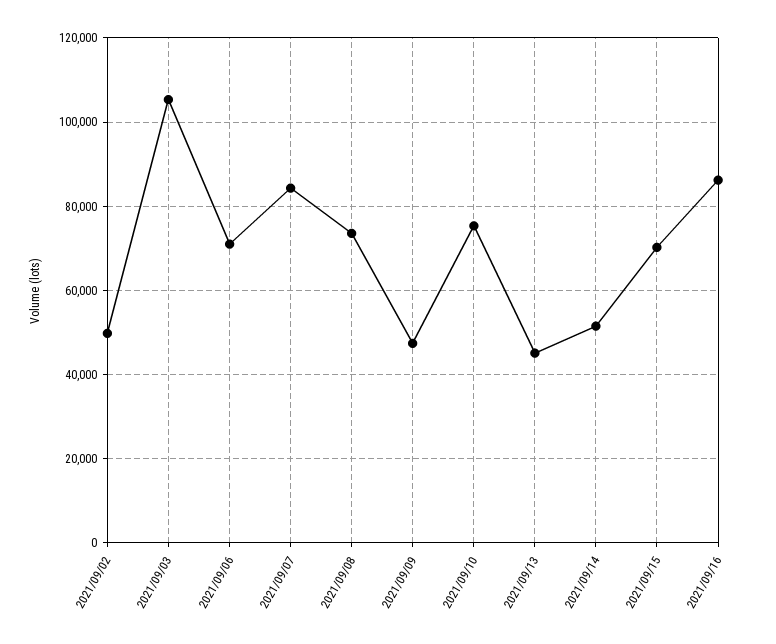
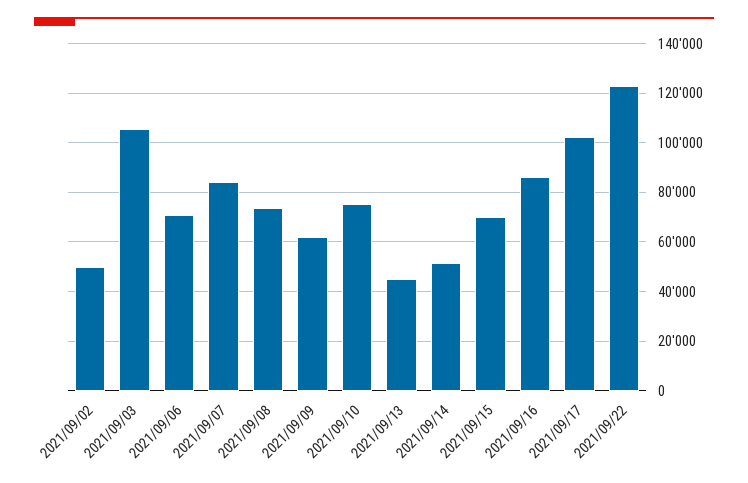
2021/09/09: 48000 -> 62500
2021/09/17: none -> 102500
2021/09/22: none -> 122500

